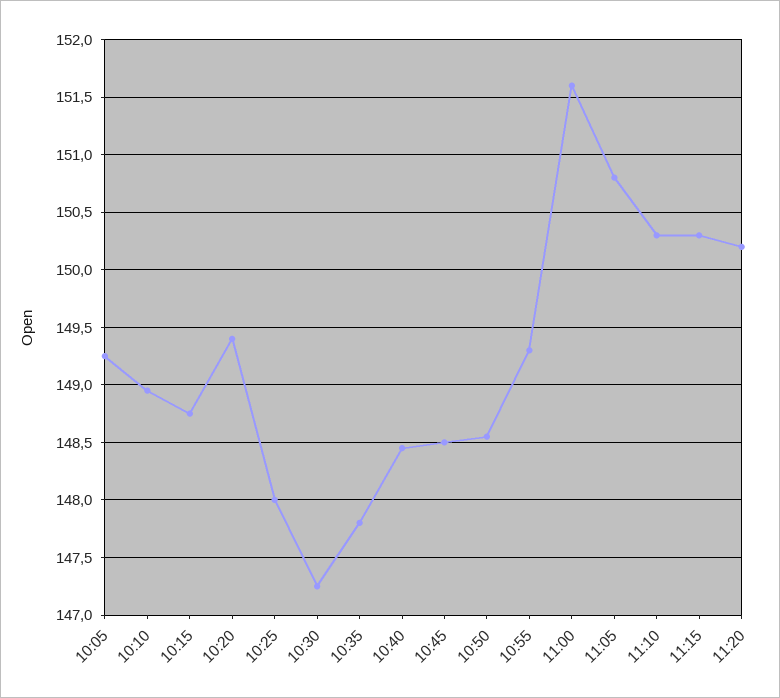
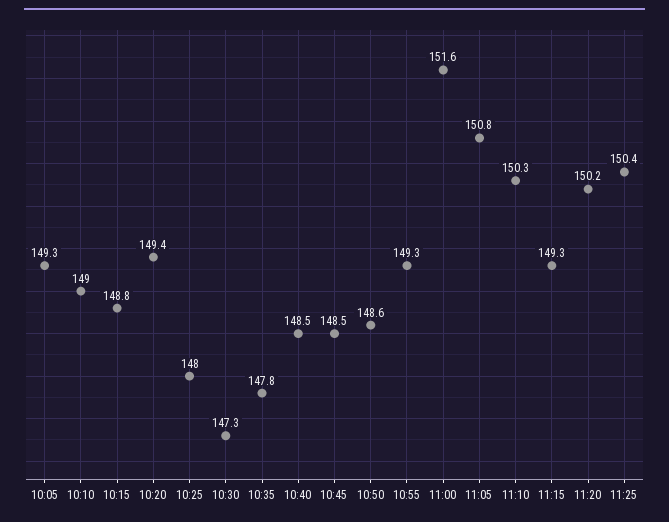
11:15: 150.3 -> 149.3
11:25: none -> 150.4

